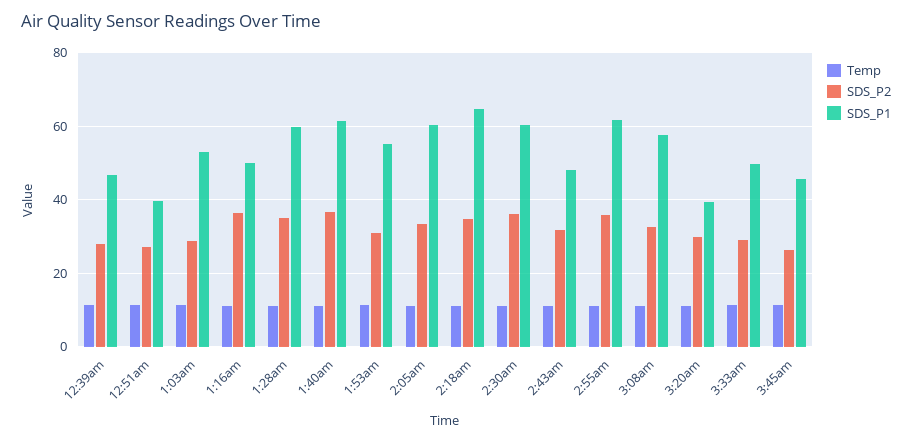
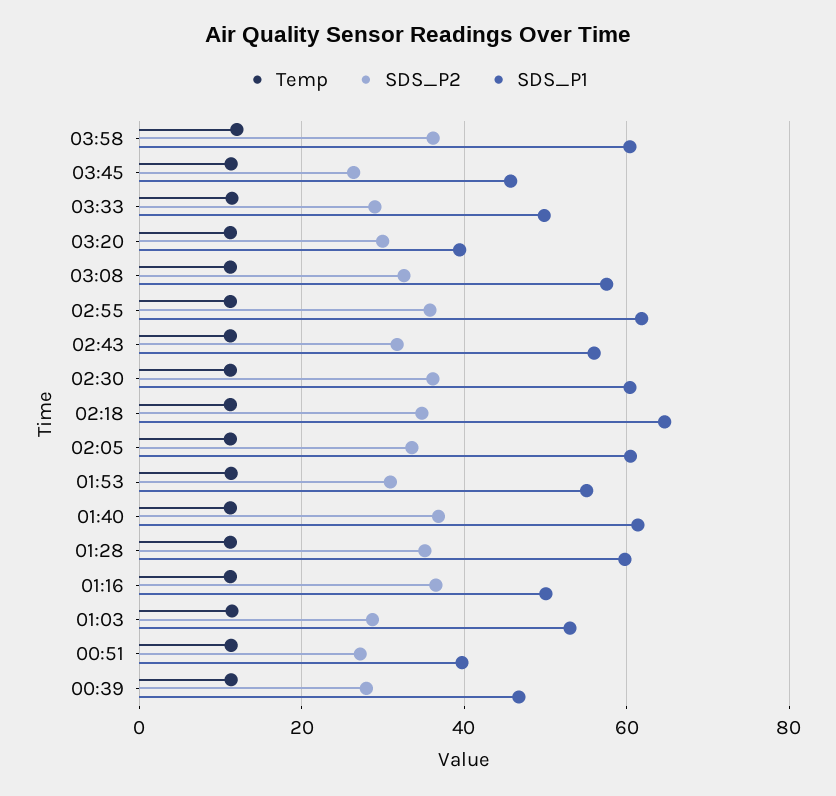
SDS_P1, 2:43am: 48 -> 56
Temp, 03:58: none -> 12
SDS_P2, 03:58: none -> 36
SDS_P1, 03:58: none -> 60

